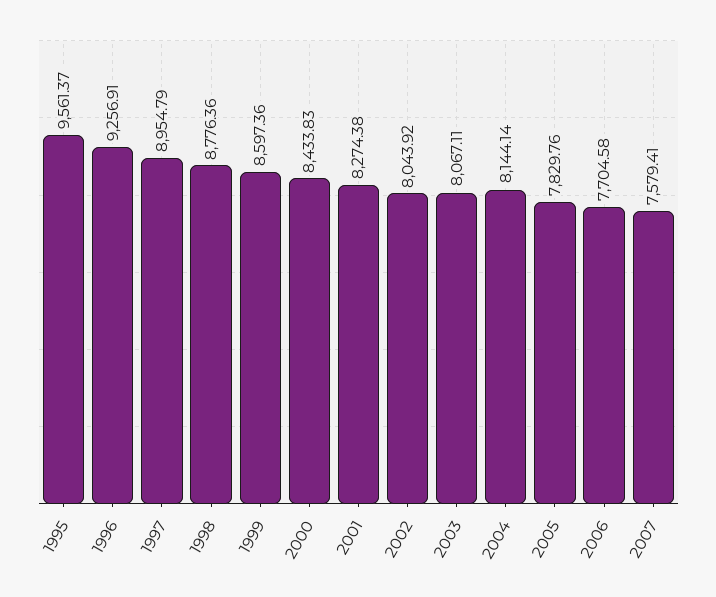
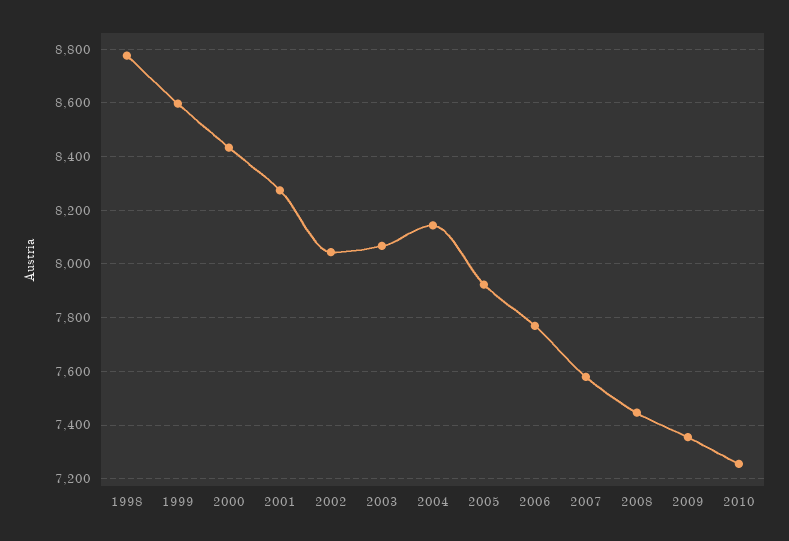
1995: 9561.37 -> none
1996: 9256.91 -> none
1997: 8954.79 -> none
2005: 7829.76 -> 7925
2006: 7704.58 -> 7775
2008: none -> 7450
2009: none -> 7350
2010: none -> 7250

